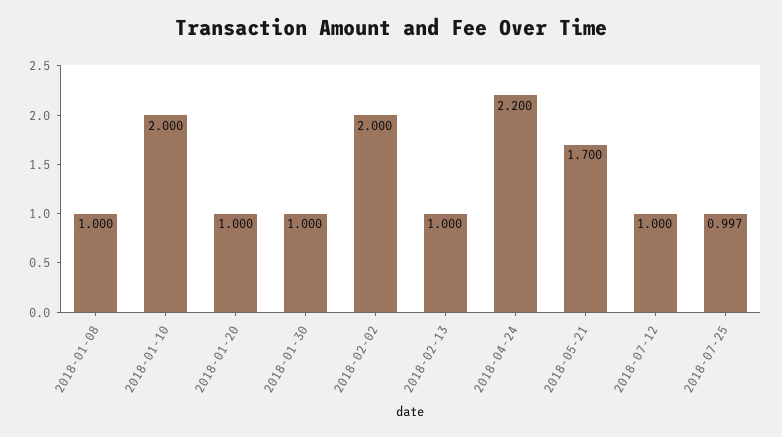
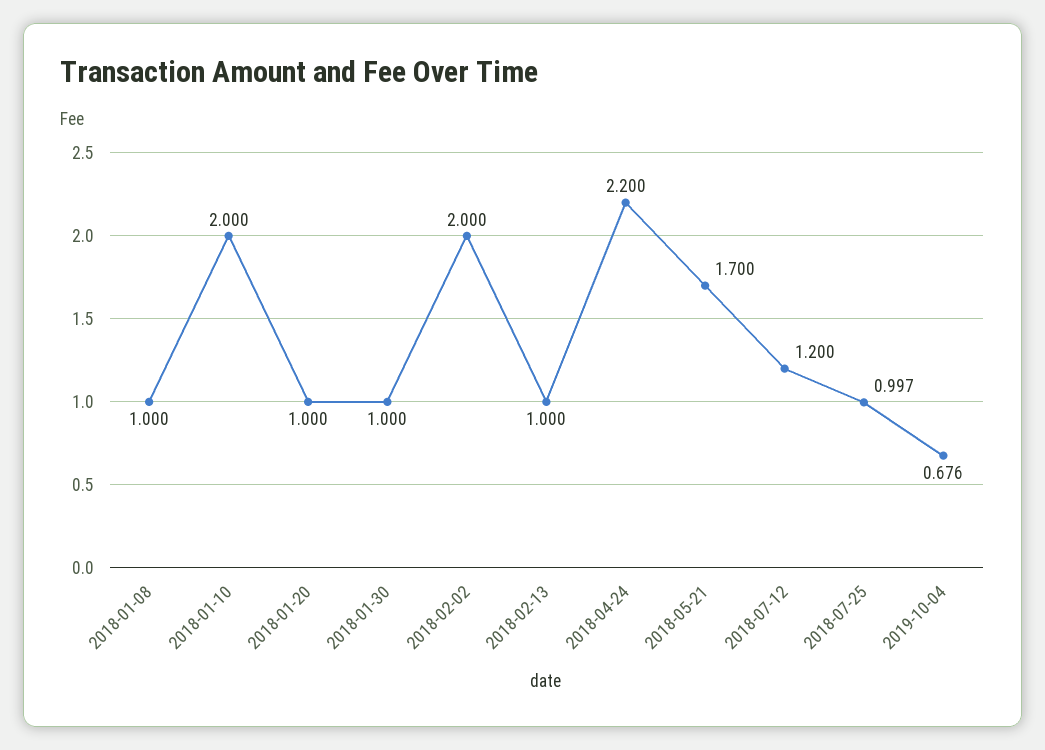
2018-07-12: 1 -> 1.2
2019-10-04: none -> 0.676

